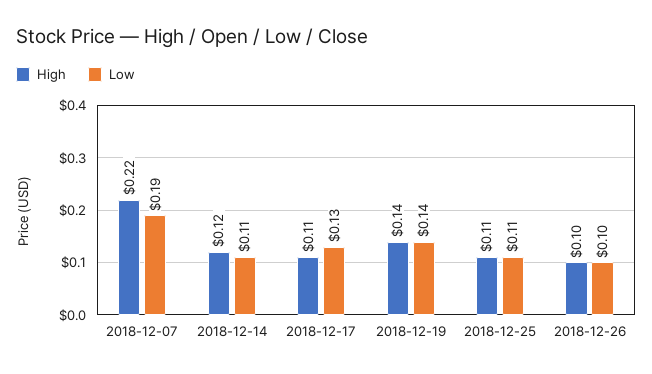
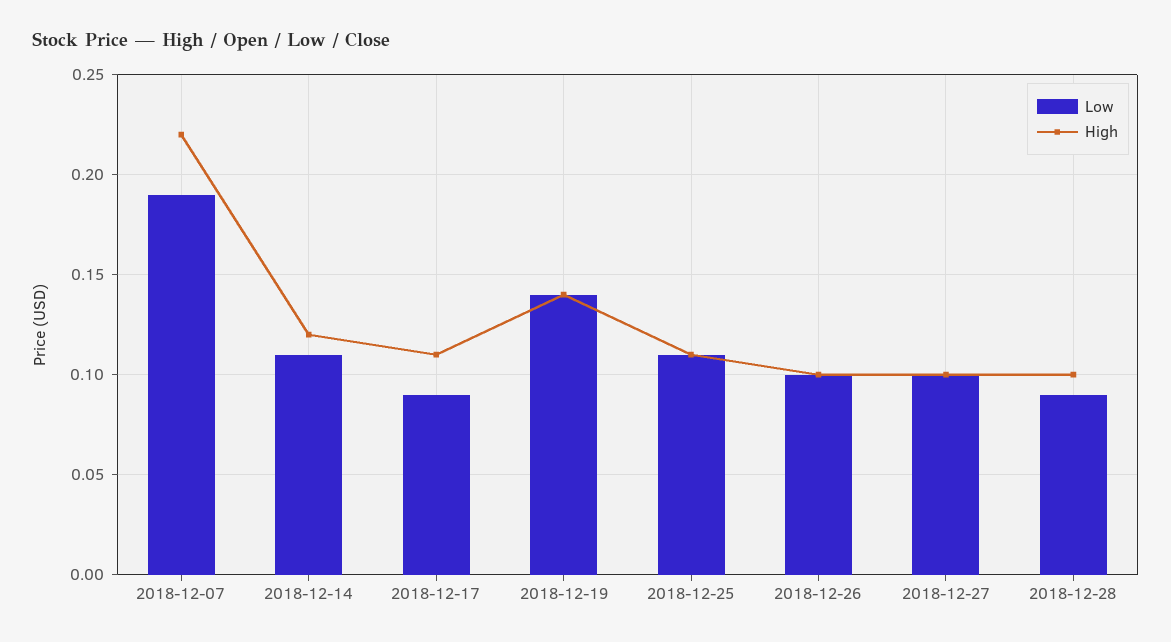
Low, 2018-12-17: 0.13 -> 0.09
Low, 2018-12-27: none -> 0.1
High, 2018-12-27: none -> 0.1
Low, 2018-12-28: none -> 0.09
High, 2018-12-28: none -> 0.1

